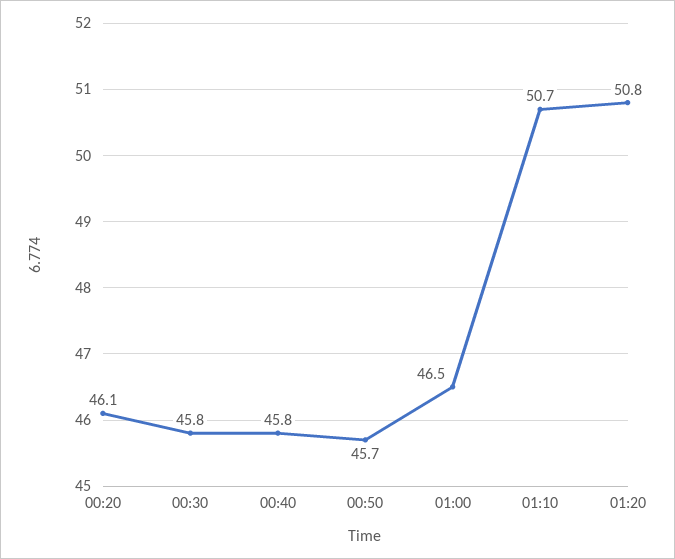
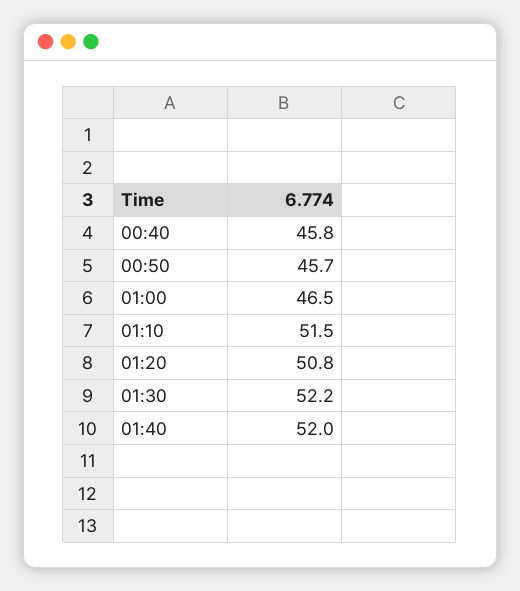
00:20: 46.1 -> none
00:30: 45.8 -> none
01:10: 50.7 -> 51.5
01:30: none -> 52.2
01:40: none -> 52

